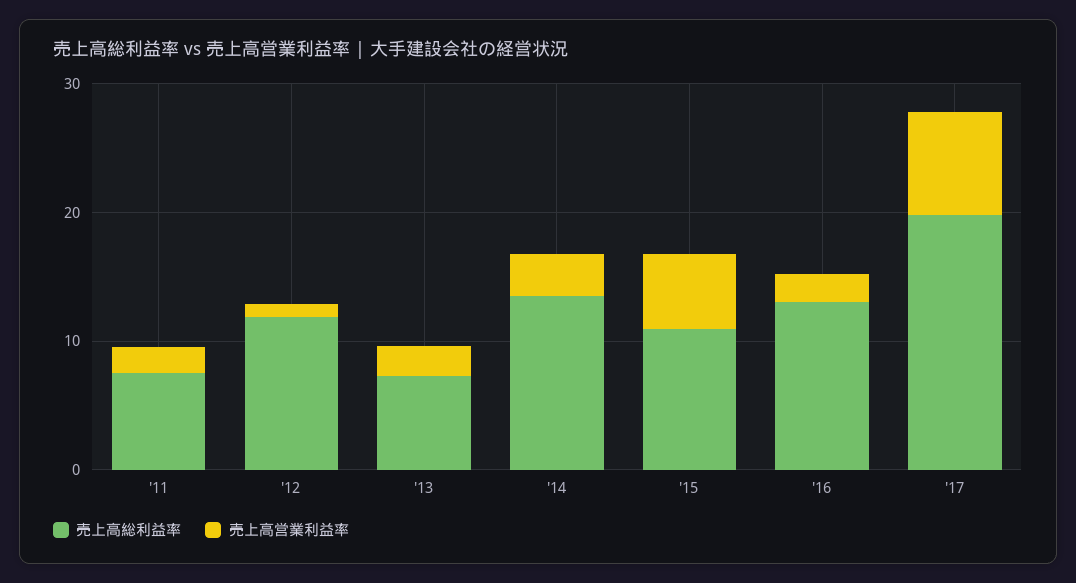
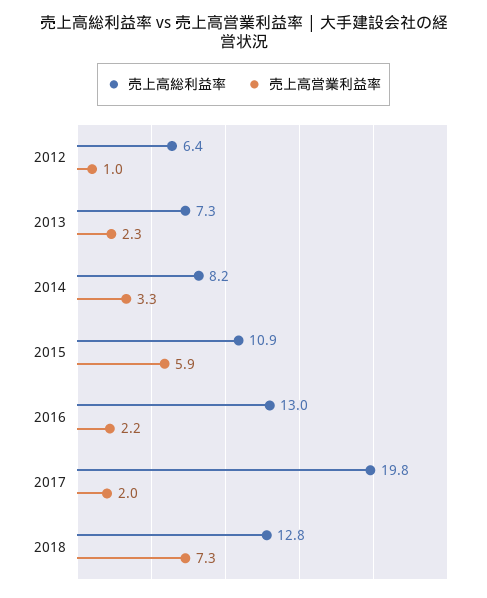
売上高総利益率, '11: 8 -> none
売上高営業利益率, '11: 2 -> none
売上高総利益率, '12: 12 -> 6.4
売上高総利益率, '14: 14 -> 8.2
売上高営業利益率, '17: 8 -> 2
売上高総利益率, 2018: none -> 12.8
売上高営業利益率, 2018: none -> 7.3

